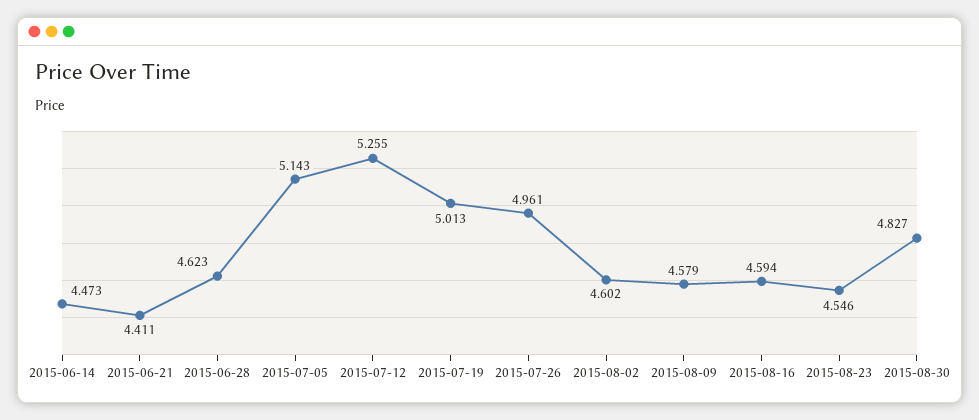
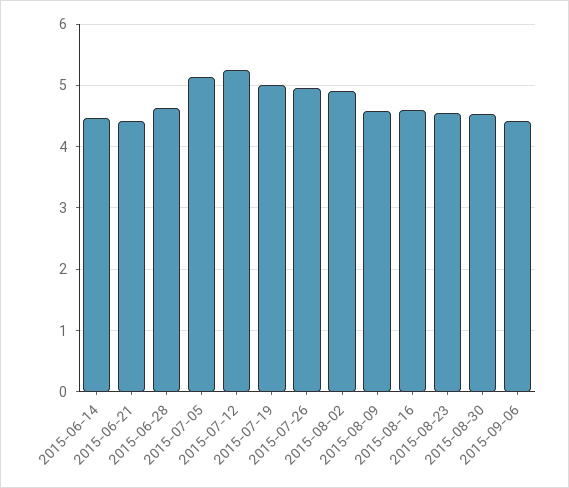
2015-08-02: 4.602 -> 4.9
2015-08-30: 4.827 -> 4.5
2015-09-06: none -> 4.4

